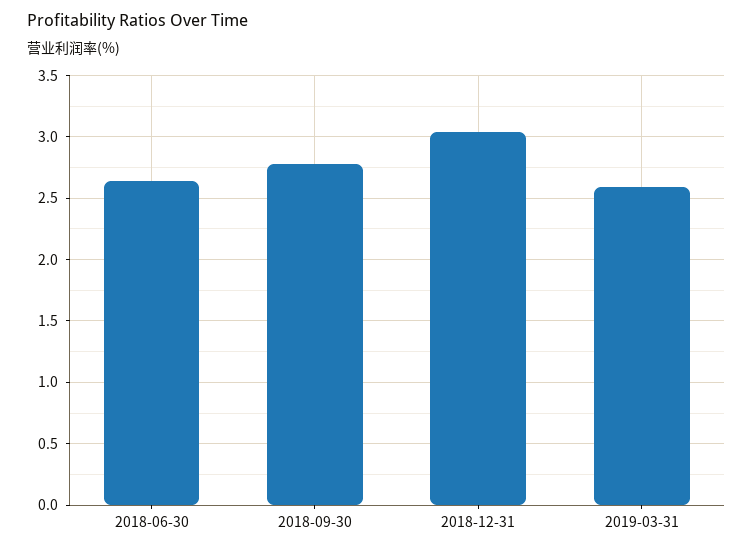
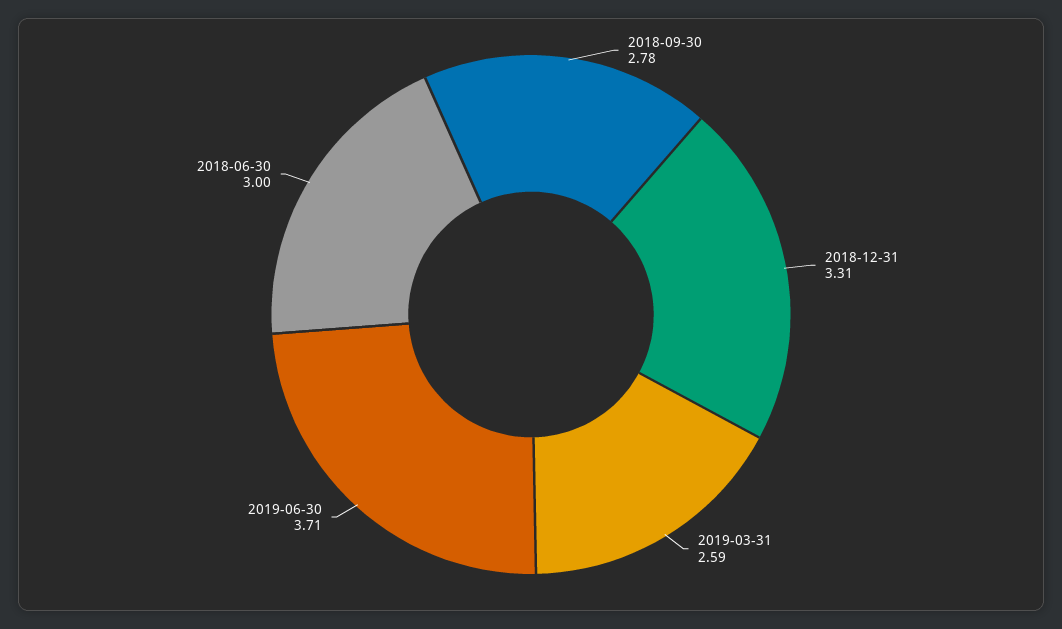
2018-06-30: 2.65 -> 3
2018-12-31: 3.05 -> 3.31
2019-06-30: none -> 3.71

